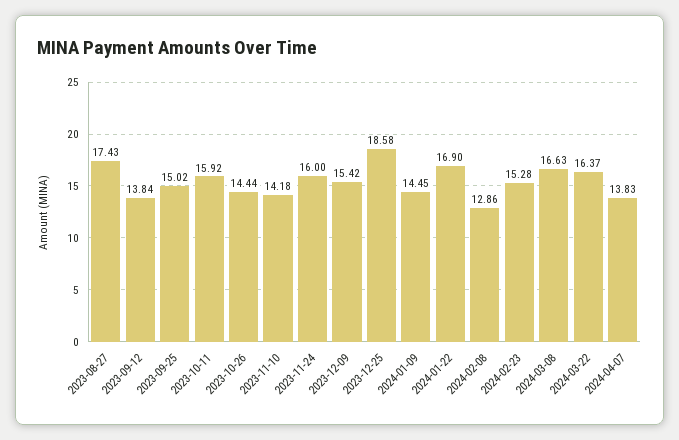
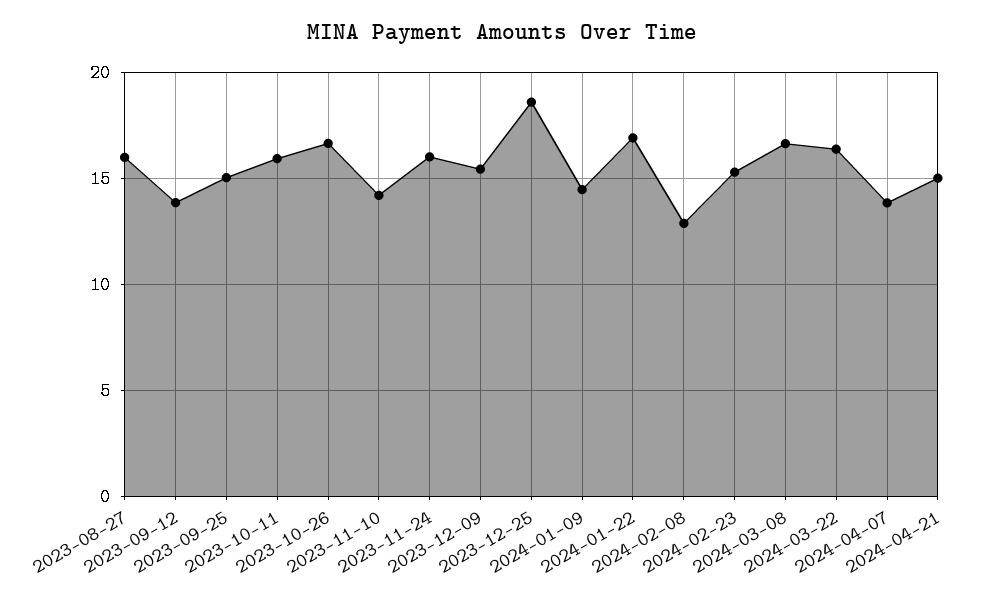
2023-08-27: 17.43 -> 16
2023-10-26: 14.44 -> 16.5
2024-04-21: none -> 15

